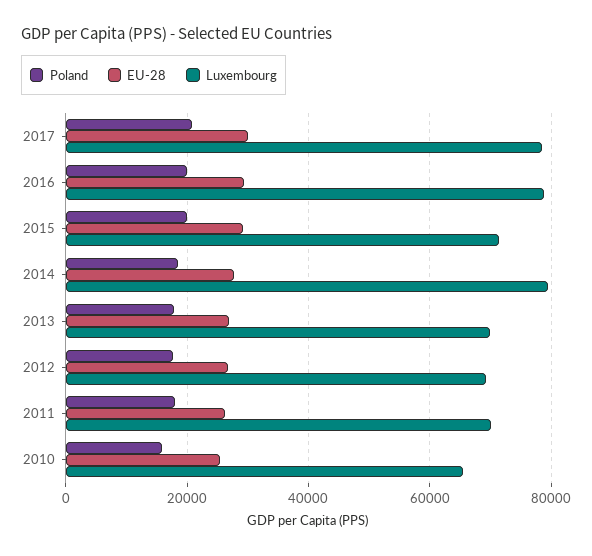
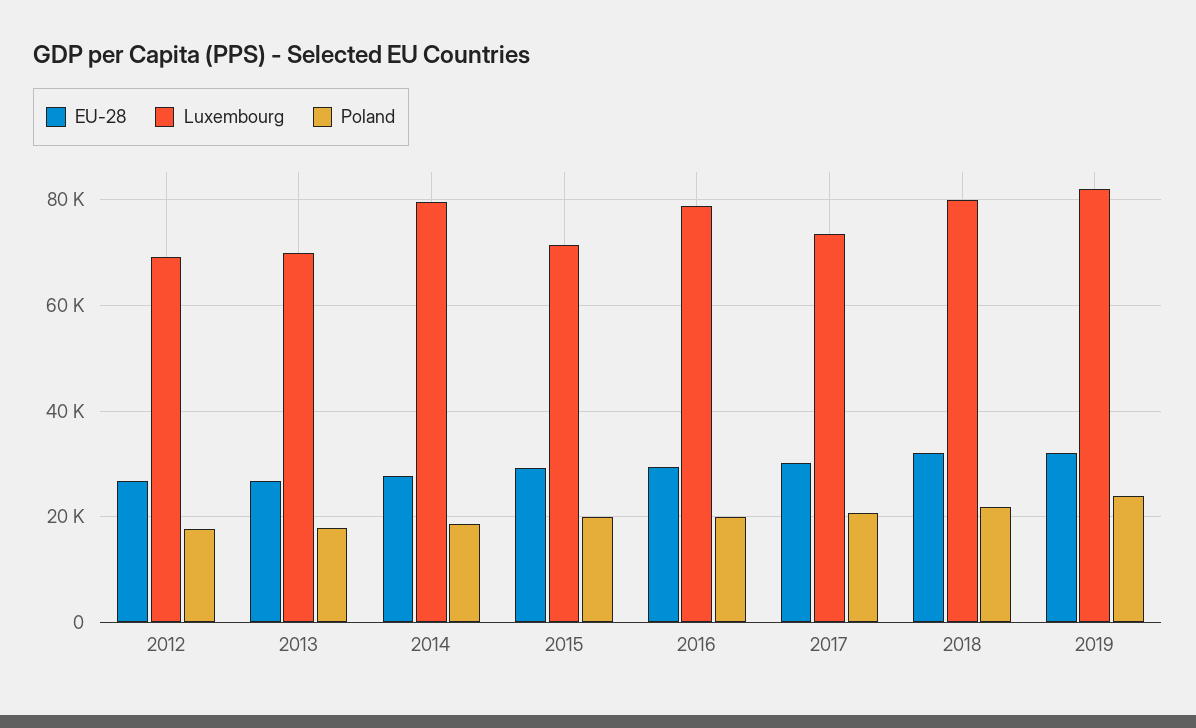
Luxembourg, 2017: 78000 -> 74000
Poland, 2011: 18000 -> none
EU-28, 2011: 26000 -> none
Luxembourg, 2011: 70000 -> none
Poland, 2010: 16000 -> none
EU-28, 2010: 26000 -> none
Luxembourg, 2010: 66000 -> none
EU-28, 2018: none -> 32000
Luxembourg, 2018: none -> 80000
Poland, 2018: none -> 22000
EU-28, 2019: none -> 32000
Luxembourg, 2019: none -> 82000
Poland, 2019: none -> 24000

